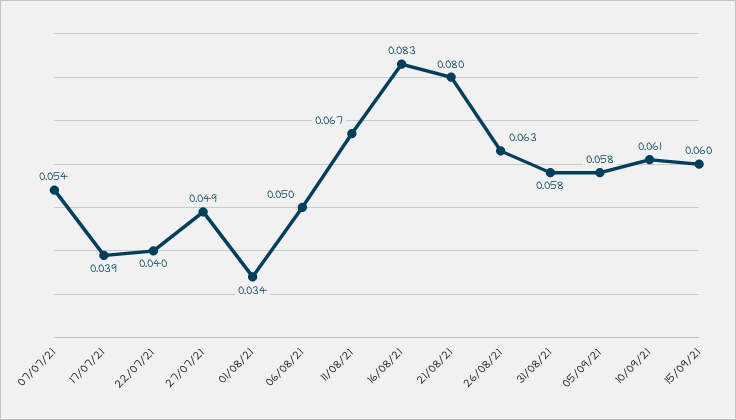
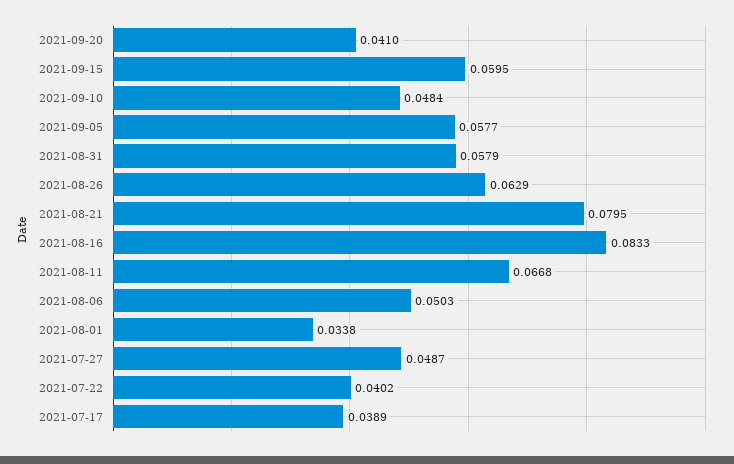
07/07/21: 0.054 -> none
10/09/21: 0.061 -> 0.0484
2021-09-20: none -> 0.041

